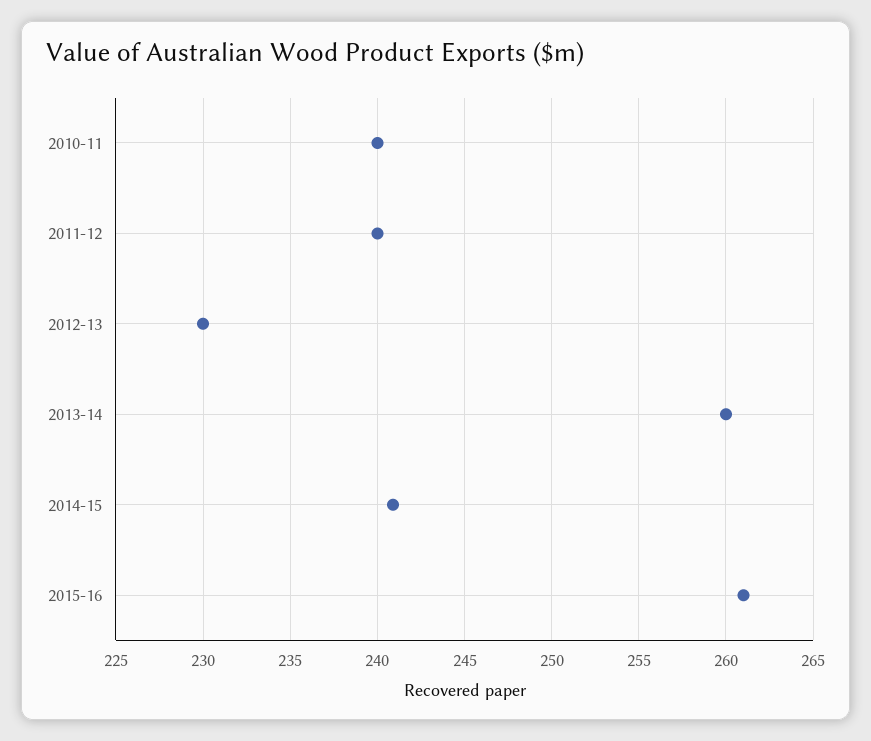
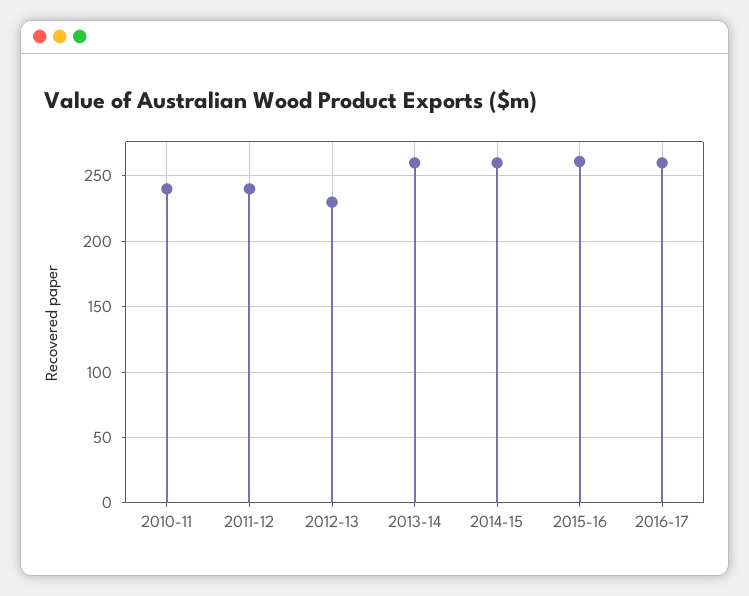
2014-15: 241 -> 260
2016-17: none -> 260

